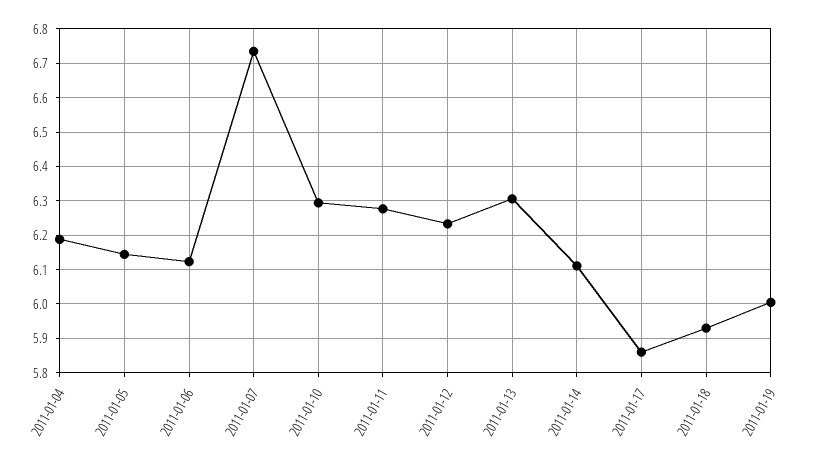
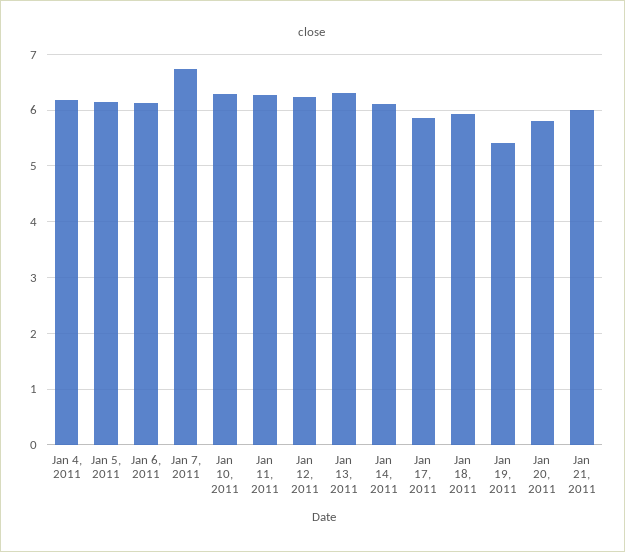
2011-01-19: 6 -> 5.4
Jan 20, 2011: none -> 5.8
Jan 21, 2011: none -> 6

